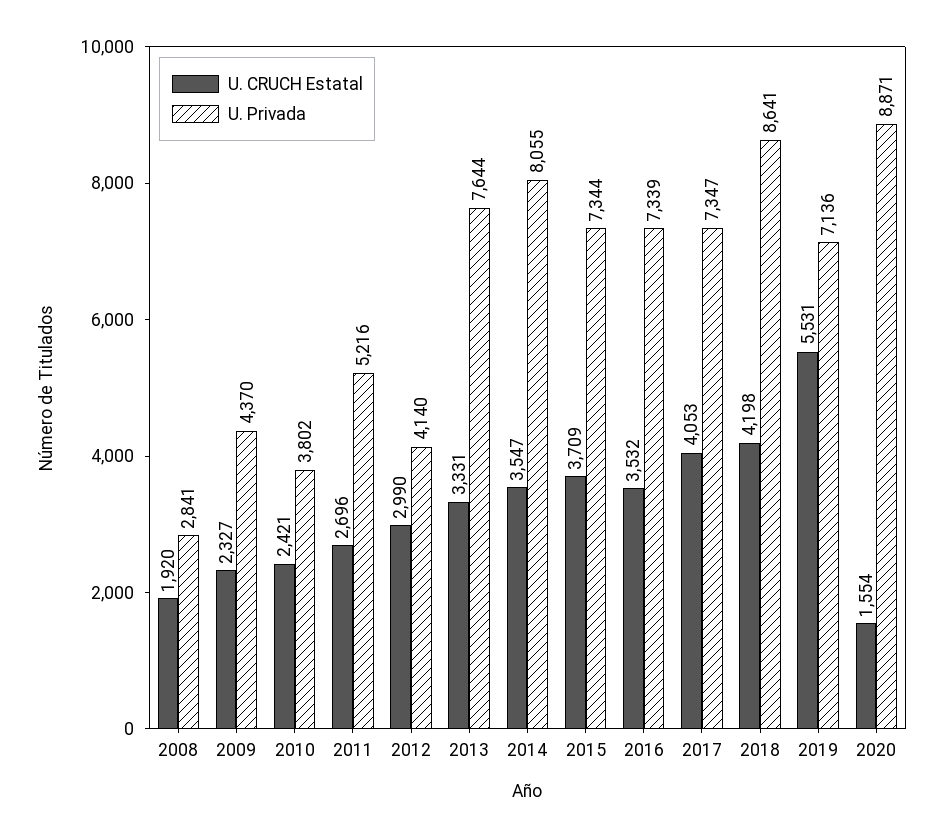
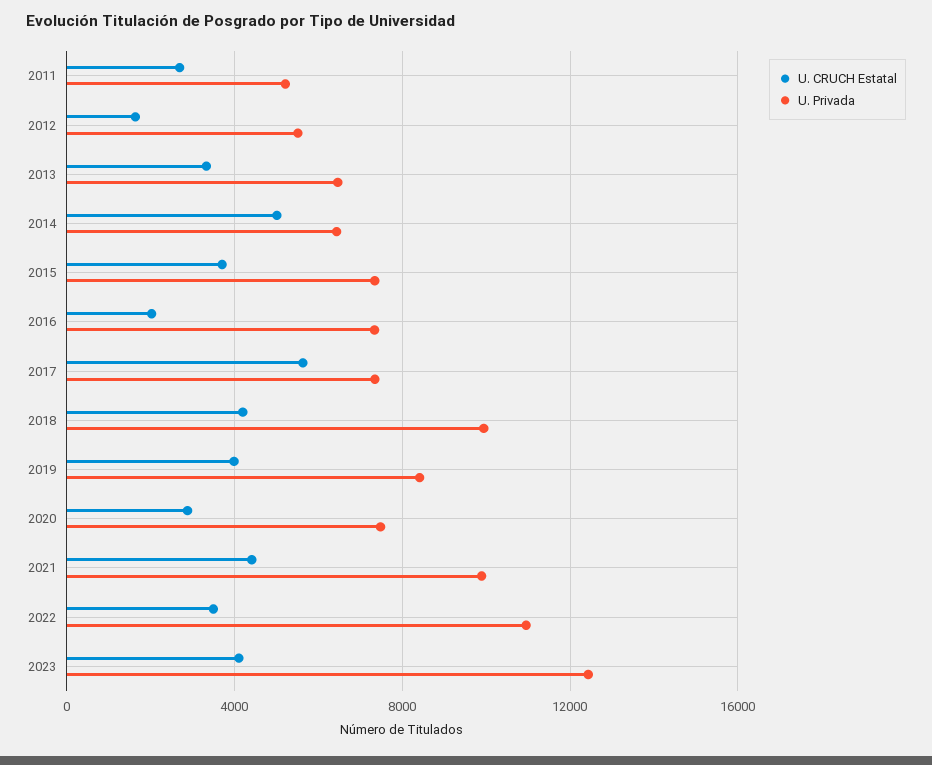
U. CRUCH Estatal, 2008: 1920 -> none
U. Privada, 2008: 2841 -> none
U. CRUCH Estatal, 2009: 2327 -> none
U. Privada, 2009: 4370 -> none
U. CRUCH Estatal, 2010: 2421 -> none
U. Privada, 2010: 3802 -> none
U. CRUCH Estatal, 2012: 2990 -> 1500
U. Privada, 2012: 4140 -> 5500
U. Privada, 2013: 7644 -> 6500
U. CRUCH Estatal, 2014: 3547 -> 5000
U. Privada, 2014: 8055 -> 6500
U. CRUCH Estatal, 2016: 3532 -> 2000
U. CRUCH Estatal, 2017: 4053 -> 5500
U. Privada, 2018: 8641 -> 10000
U. CRUCH Estatal, 2019: 5531 -> 4000
U. Privada, 2019: 7136 -> 8500
U. CRUCH Estatal, 2020: 1554 -> 3000
U. Privada, 2020: 8871 -> 7500
U. CRUCH Estatal, 2021: none -> 4500
U. Privada, 2021: none -> 10000
U. CRUCH Estatal, 2022: none -> 3500
U. Privada, 2022: none -> 11000
U. CRUCH Estatal, 2023: none -> 4000
U. Privada, 2023: none -> 12500

